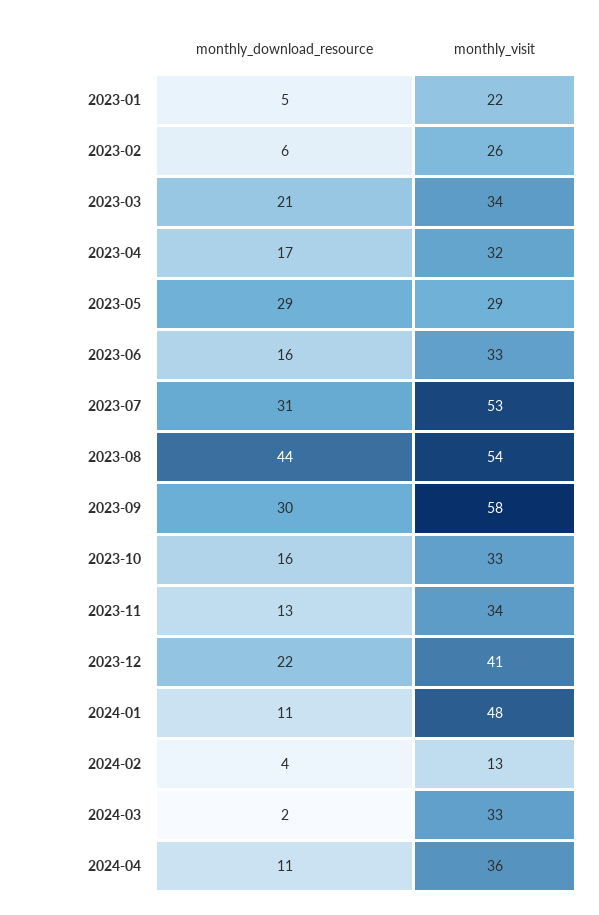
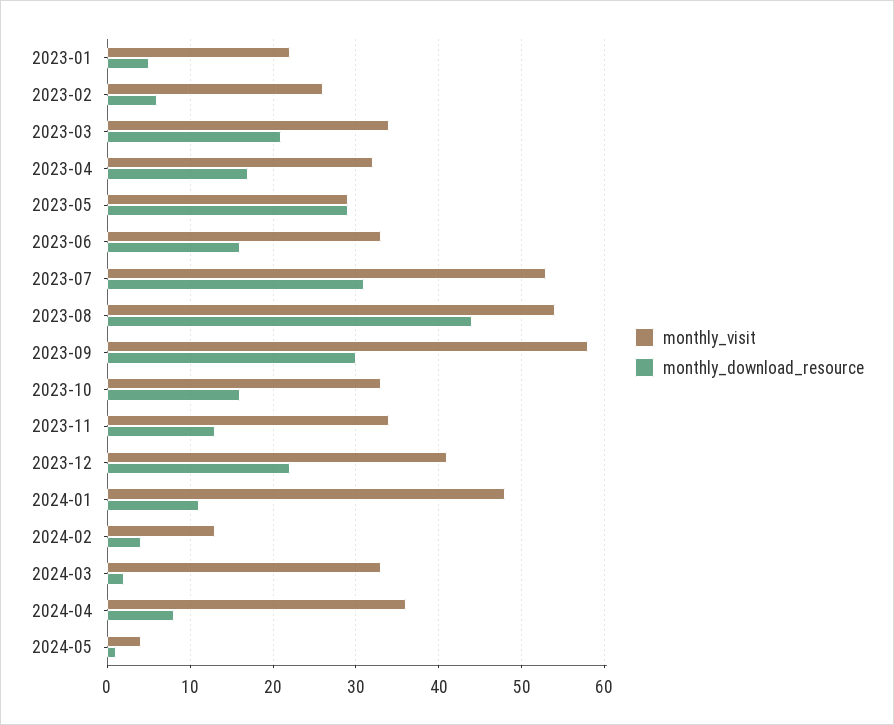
monthly_download_resource, 2024-04: 11 -> 8
monthly_visit, 2024-05: none -> 4
monthly_download_resource, 2024-05: none -> 1

